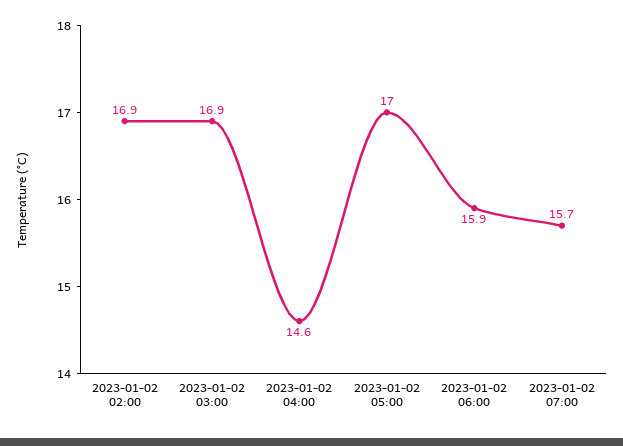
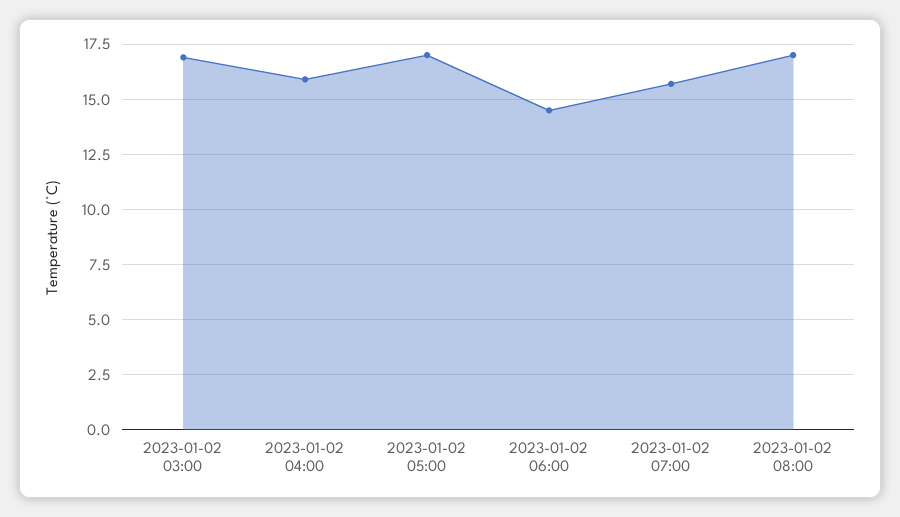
2023-01-02 02:00: 16.9 -> none
2023-01-02 04:00: 14.6 -> 16
2023-01-02 06:00: 15.9 -> 14.5
2023-01-02 08:00: none -> 17

